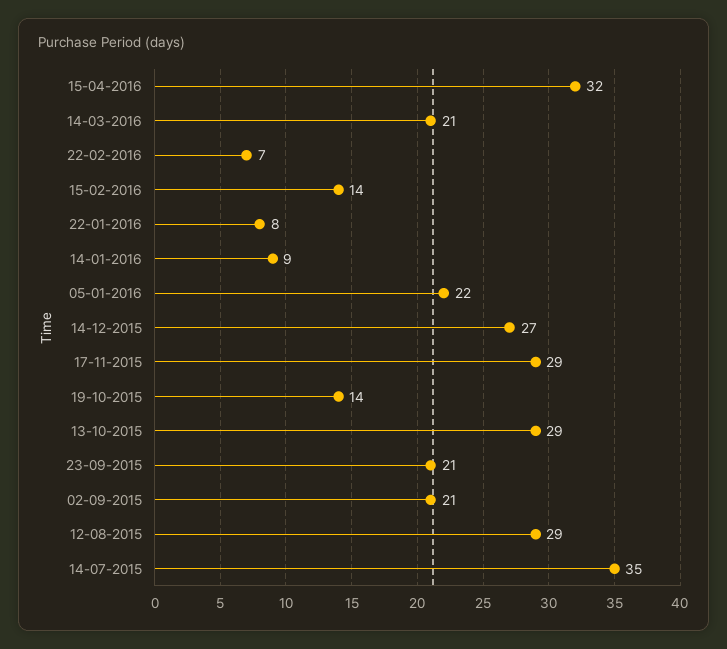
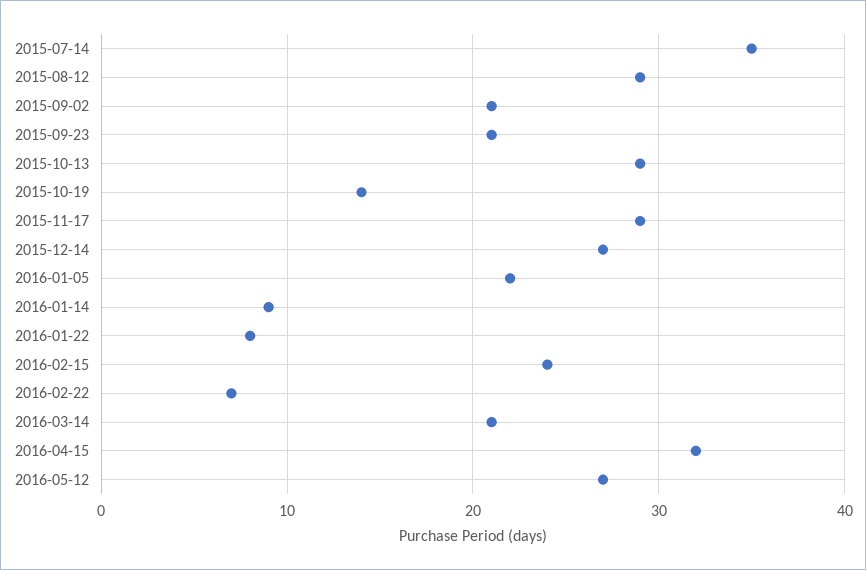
15-02-2016: 14 -> 24
2016-05-12: none -> 27

